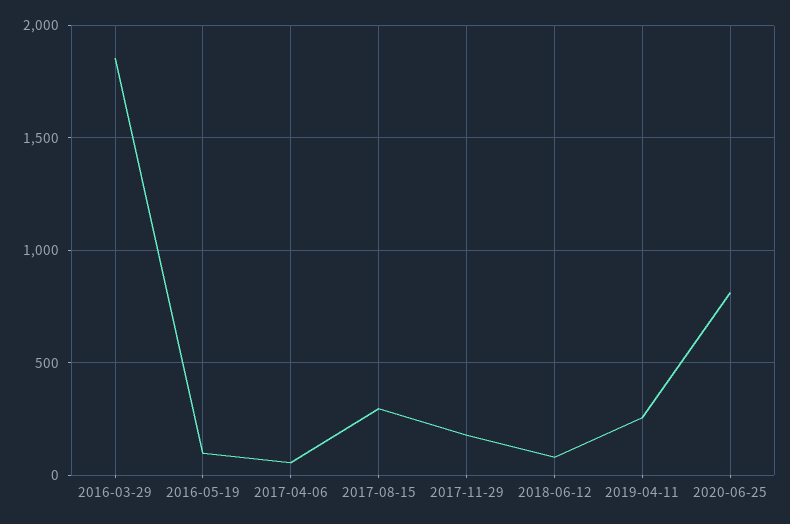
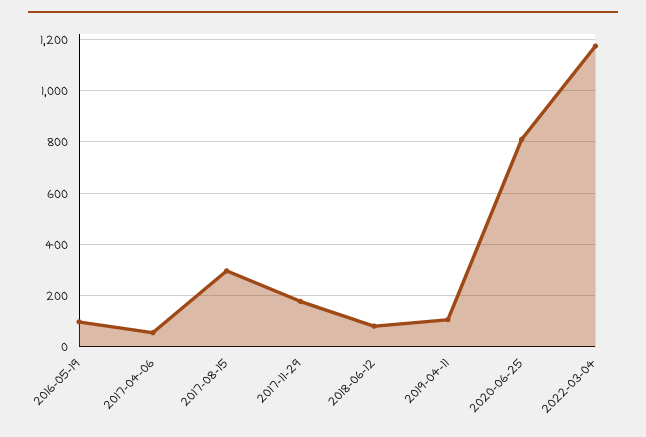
2016-03-29: 1850 -> none
2019-04-11: 250 -> 100
2022-03-04: none -> 1175

